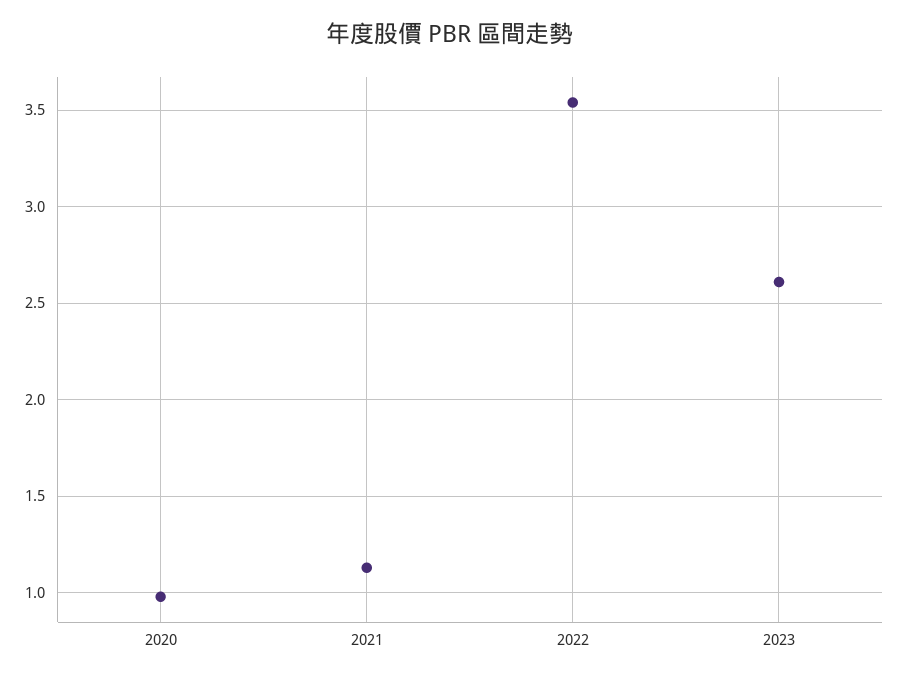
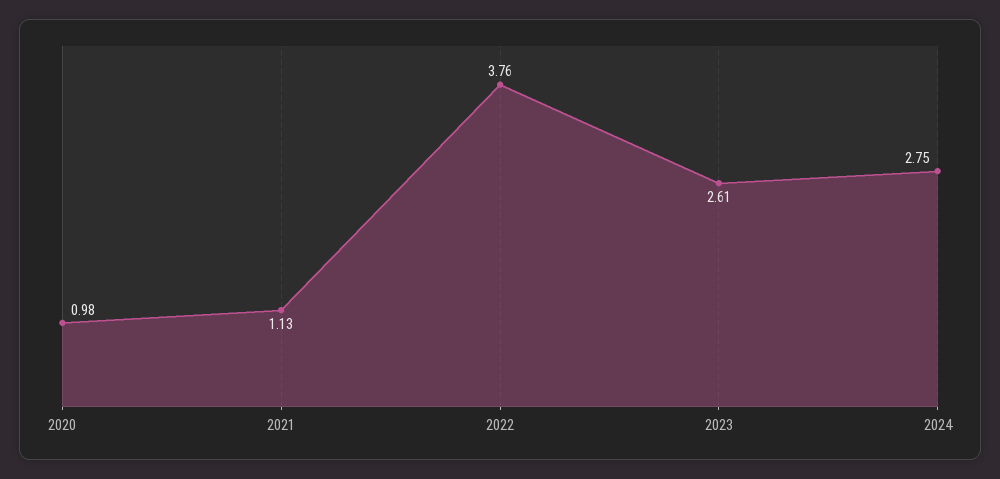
2022: 3.55 -> 3.76
2024: none -> 2.75

